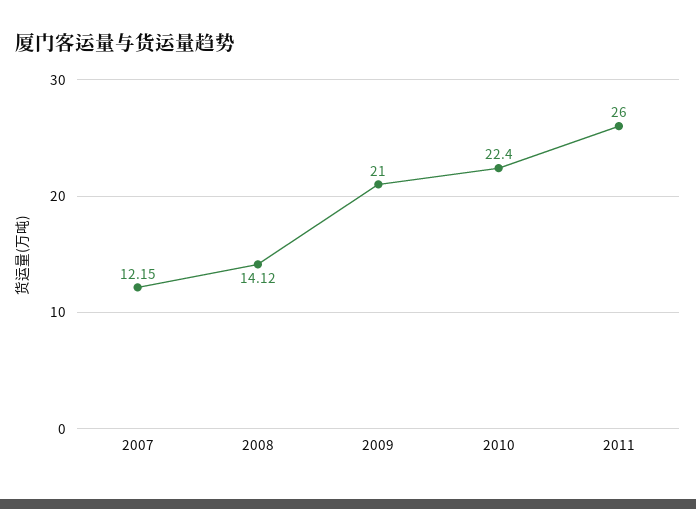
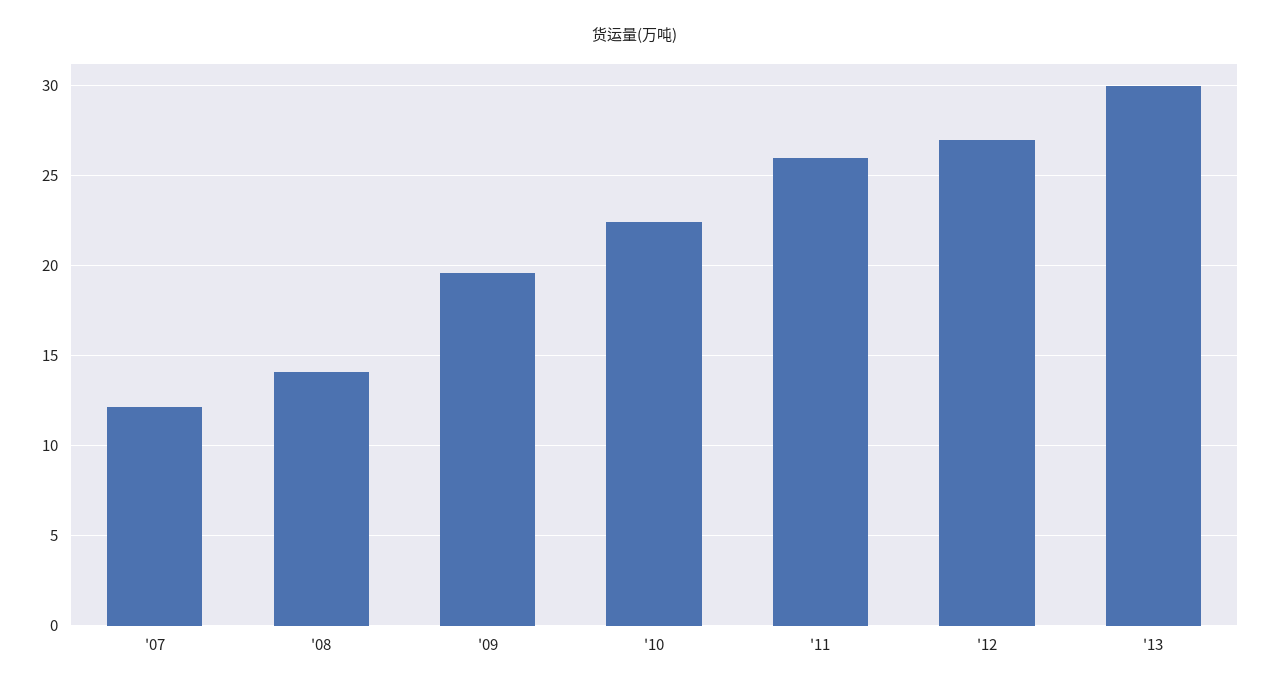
2009: 21 -> 19.5
'12: none -> 27
'13: none -> 30

